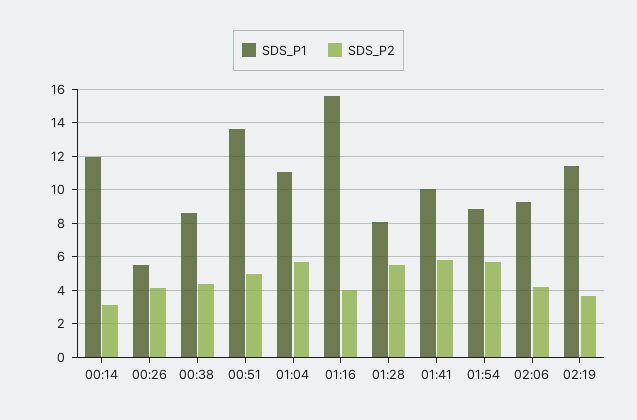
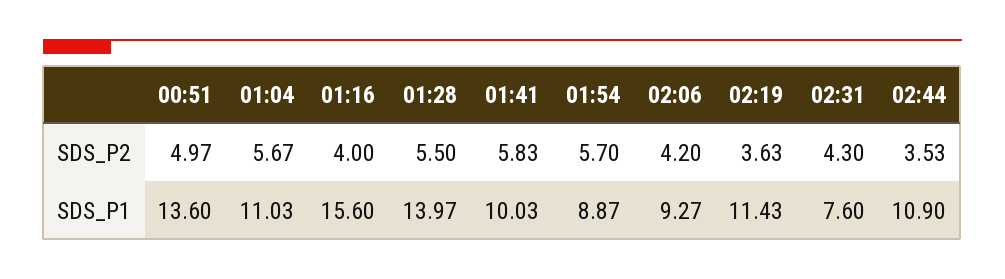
SDS_P1, 00:14: 12 -> none
SDS_P2, 00:14: 3 -> none
SDS_P1, 00:26: 5.5 -> none
SDS_P2, 00:26: 4 -> none
SDS_P1, 00:38: 8.5 -> none
SDS_P2, 00:38: 4.5 -> none
SDS_P1, 01:28: 8 -> 13.97
SDS_P2, 02:31: none -> 4.3
SDS_P2, 02:44: none -> 3.53
SDS_P1, 02:31: none -> 7.6
SDS_P1, 02:44: none -> 10.9

